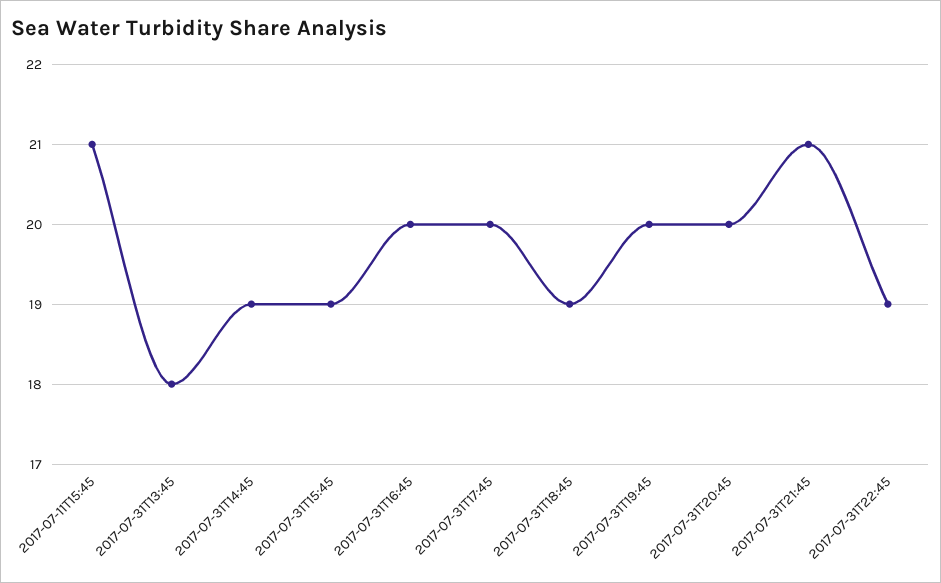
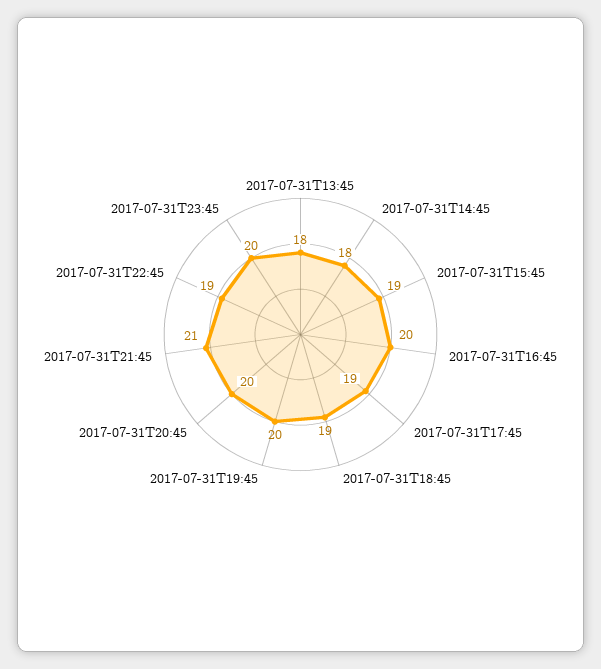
2017-07-11T15:45: 21 -> none
2017-07-31T14:45: 19 -> 18
2017-07-31T17:45: 20 -> 19
2017-07-31T23:45: none -> 20

